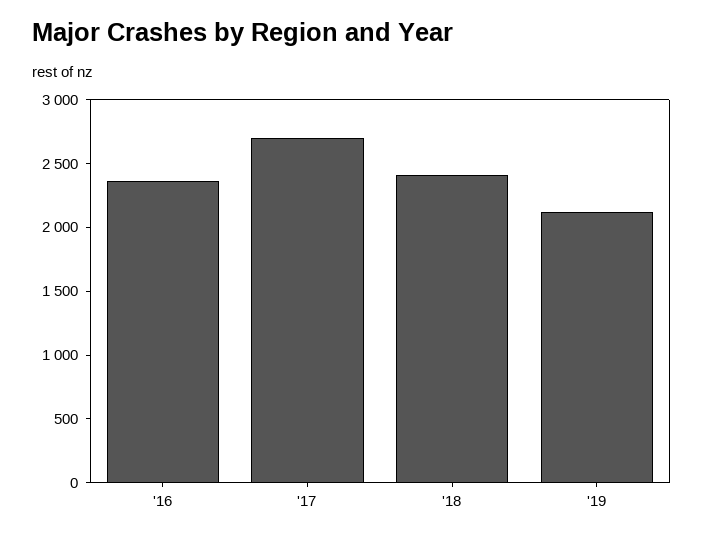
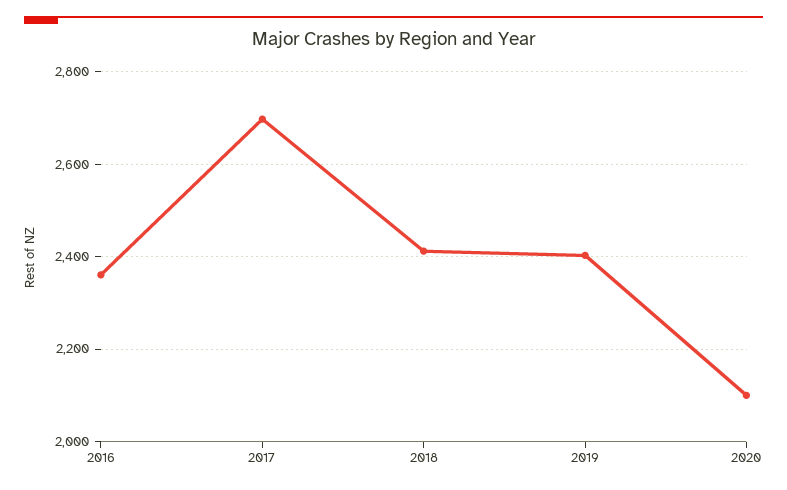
'19: 2100 -> 2400
2020: none -> 2100

